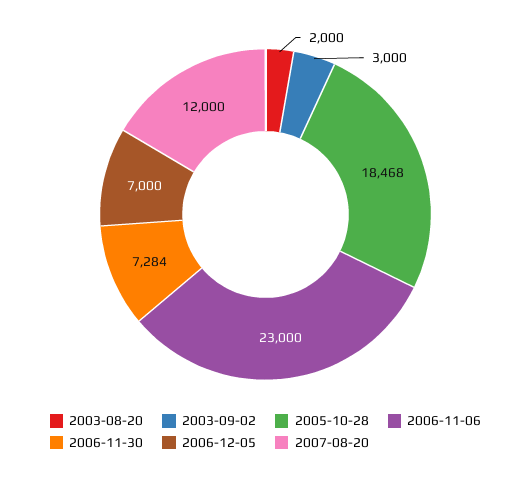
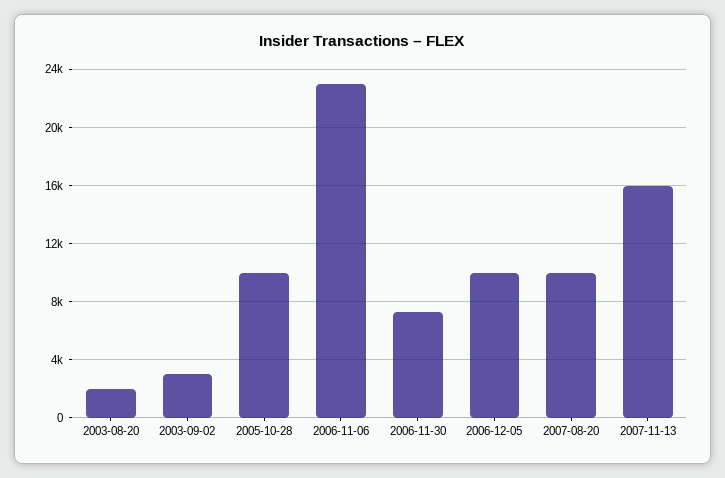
2005-10-28: 18468 -> 10000
2006-12-05: 7000 -> 10000
2007-08-20: 12000 -> 10000
2007-11-13: none -> 16000

